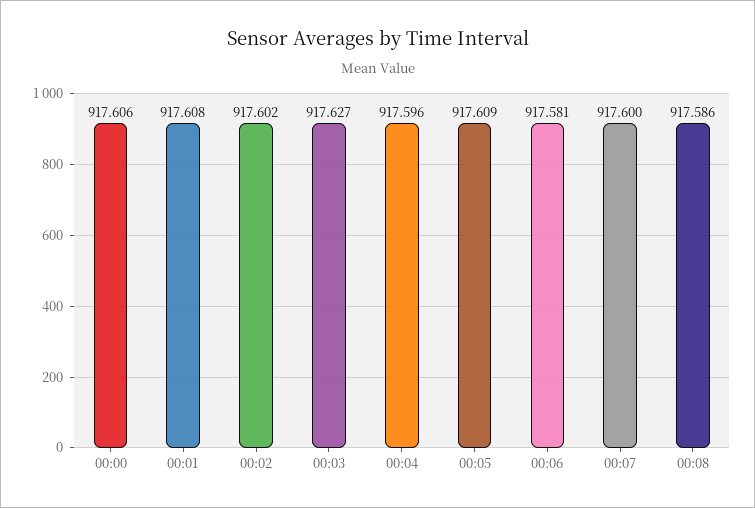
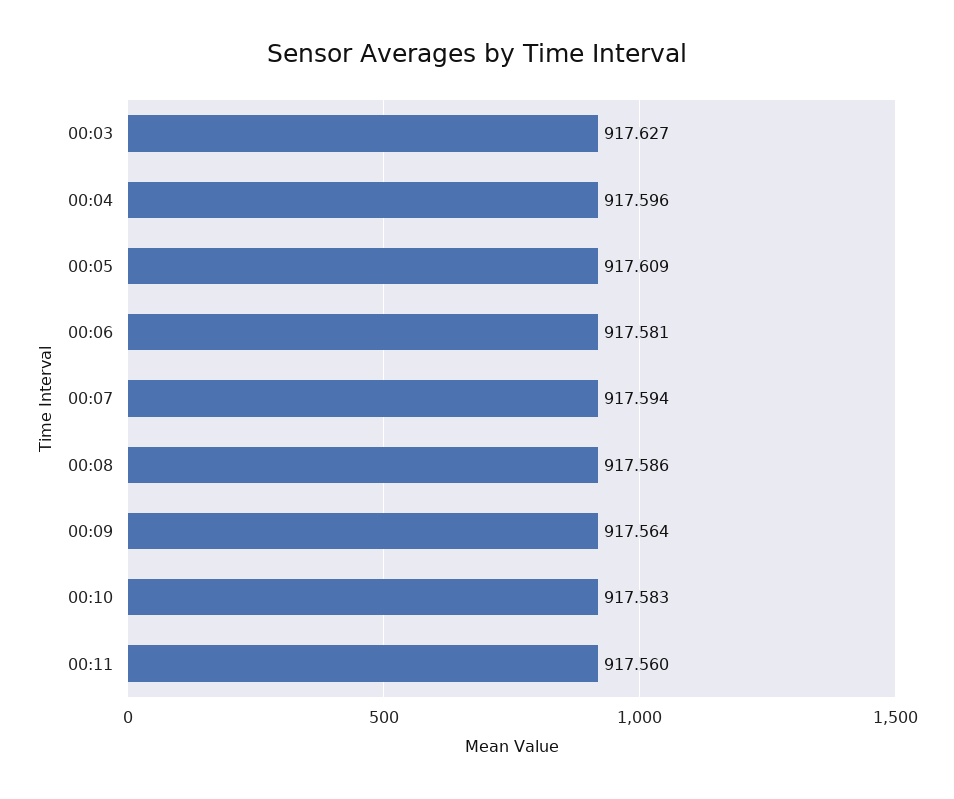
00:00: 917.606 -> none
00:01: 917.608 -> none
00:02: 917.602 -> none
00:07: 917.6 -> 917.594
00:09: none -> 917.564
00:10: none -> 917.583
00:11: none -> 917.56

